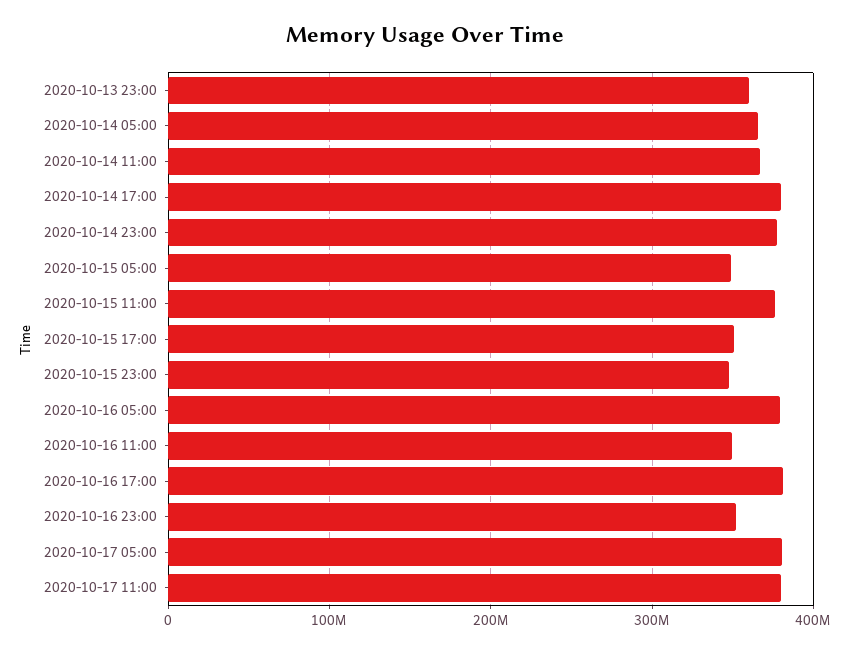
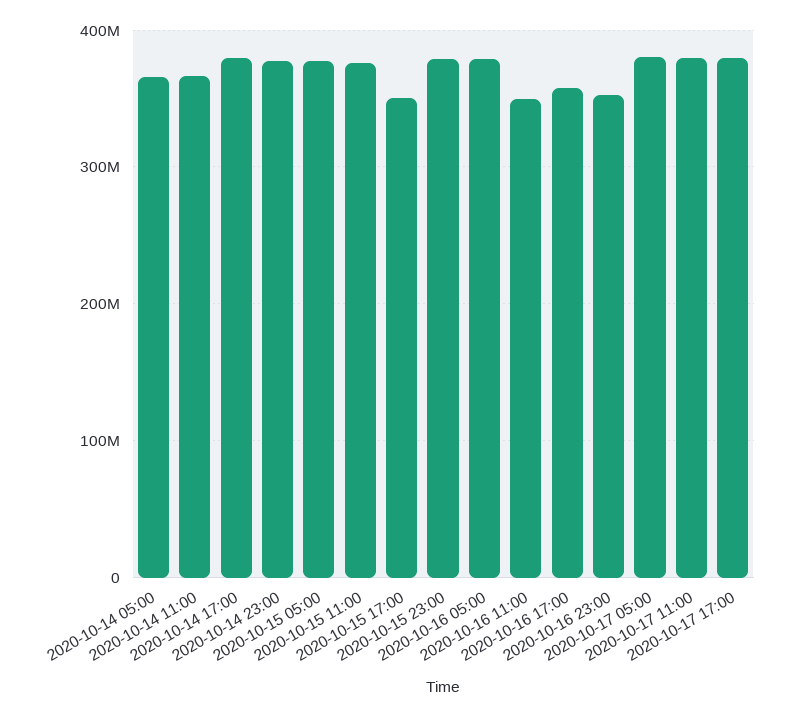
2020-10-13 23:00: 360000000 -> none
2020-10-15 05:00: 350000000 -> 380000000
2020-10-15 23:00: 350000000 -> 380000000
2020-10-16 17:00: 380000000 -> 360000000
2020-10-17 17:00: none -> 380000000

